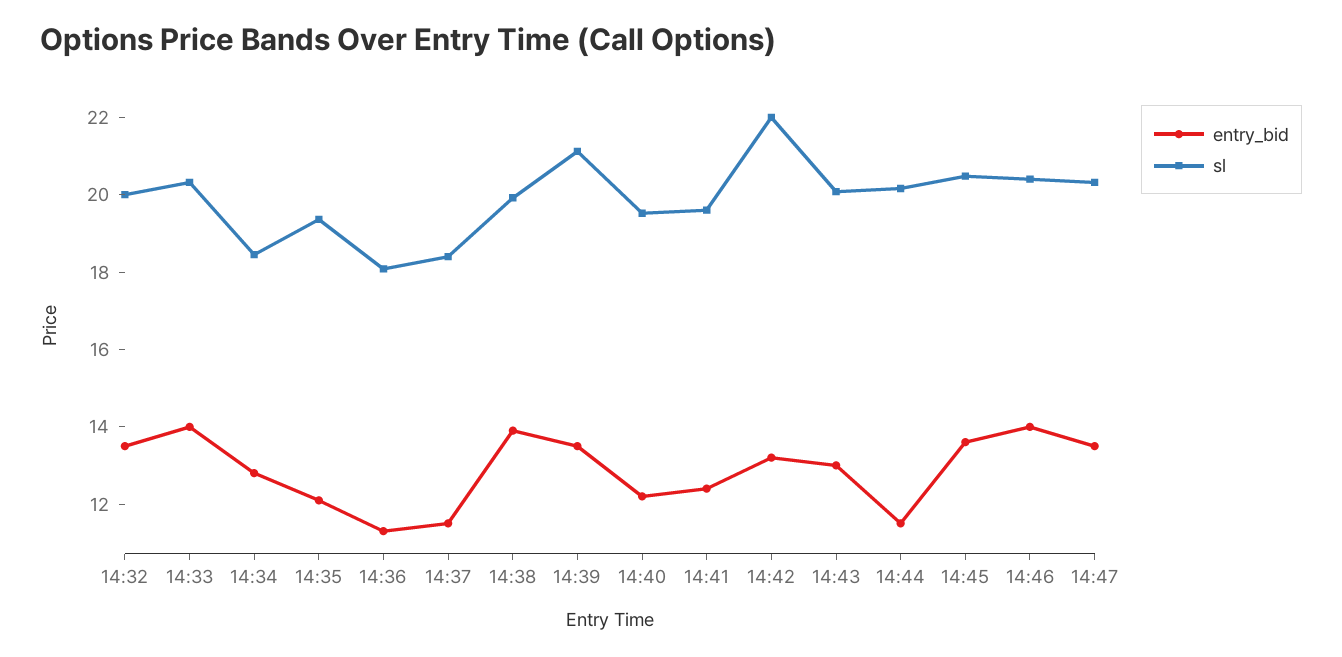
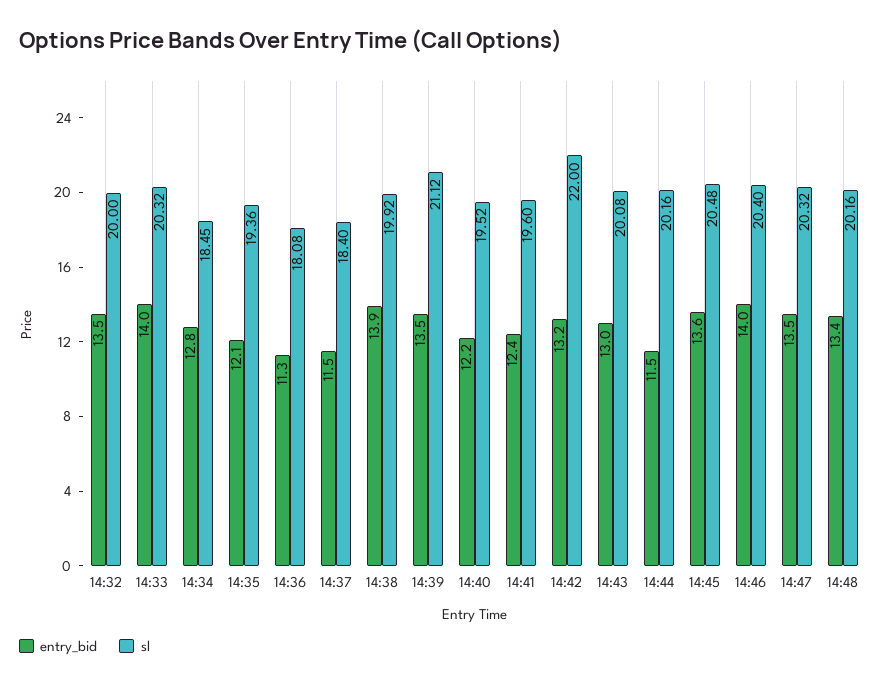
entry_bid, 14:48: none -> 13.4
sl, 14:48: none -> 20.16

